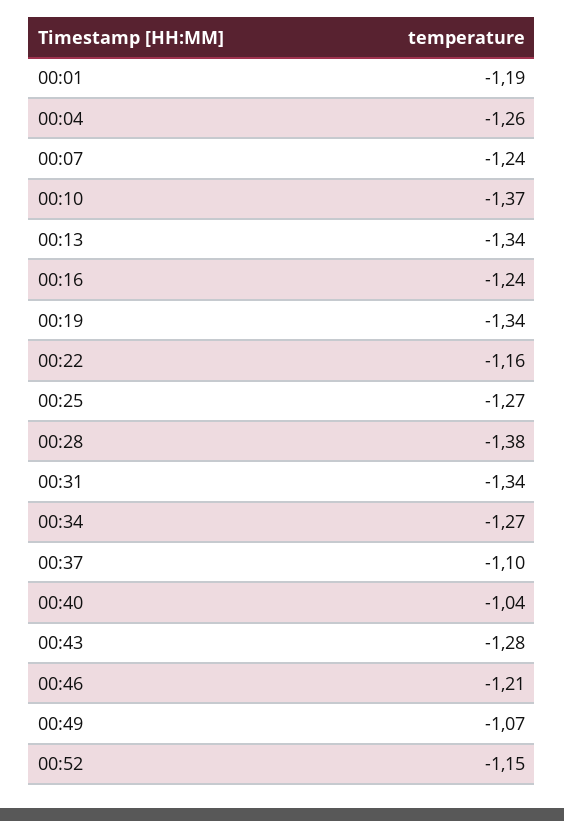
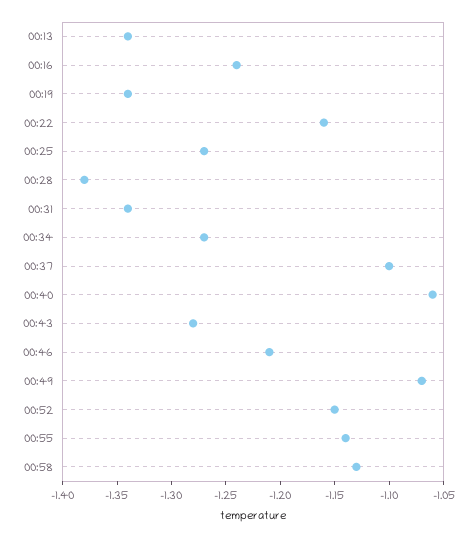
00:01: -1.19 -> none
00:04: -1.26 -> none
00:07: -1.24 -> none
00:10: -1.37 -> none
00:40: -1.04 -> -1.06
00:55: none -> -1.14
00:58: none -> -1.13

